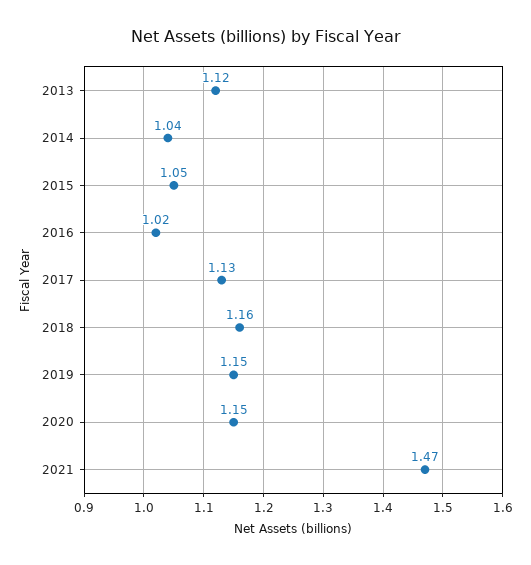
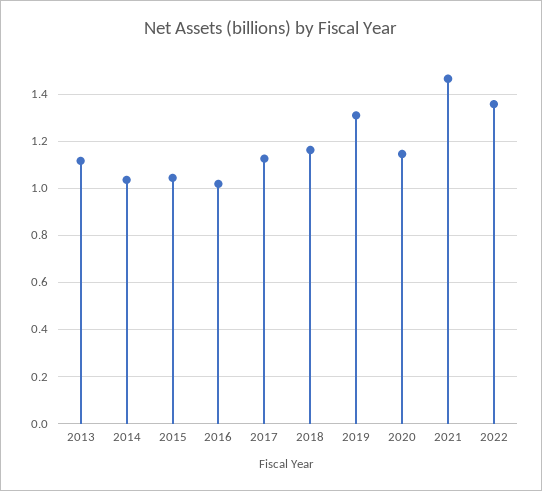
2019: 1.15 -> 1.3
2022: none -> 1.35

